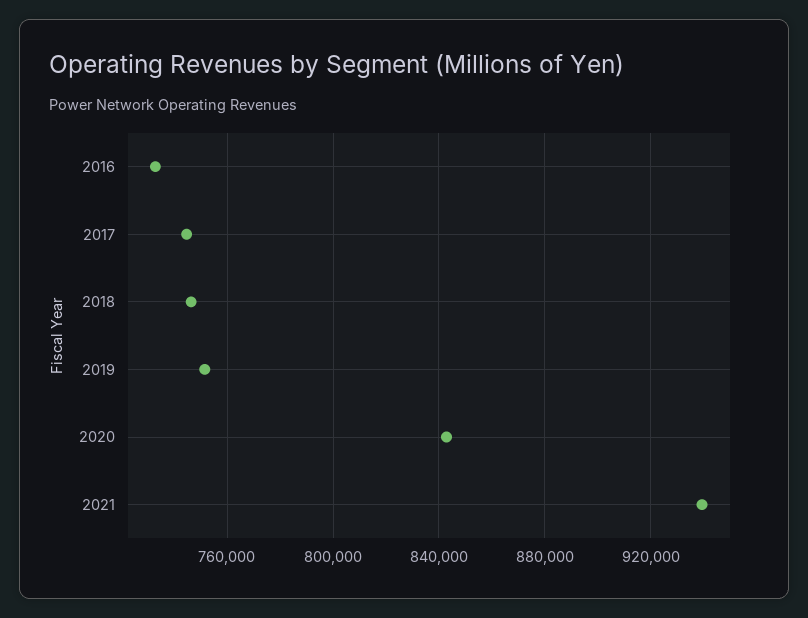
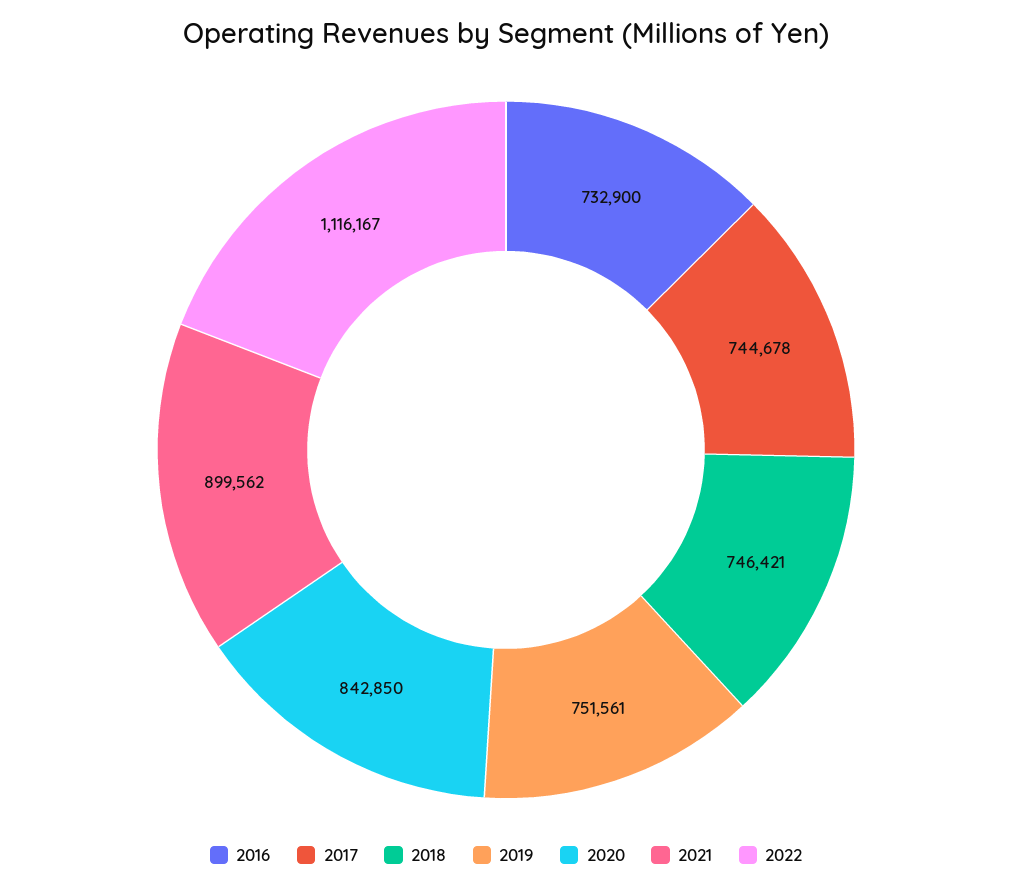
2021: 940000 -> 899562
2022: none -> 1116167

